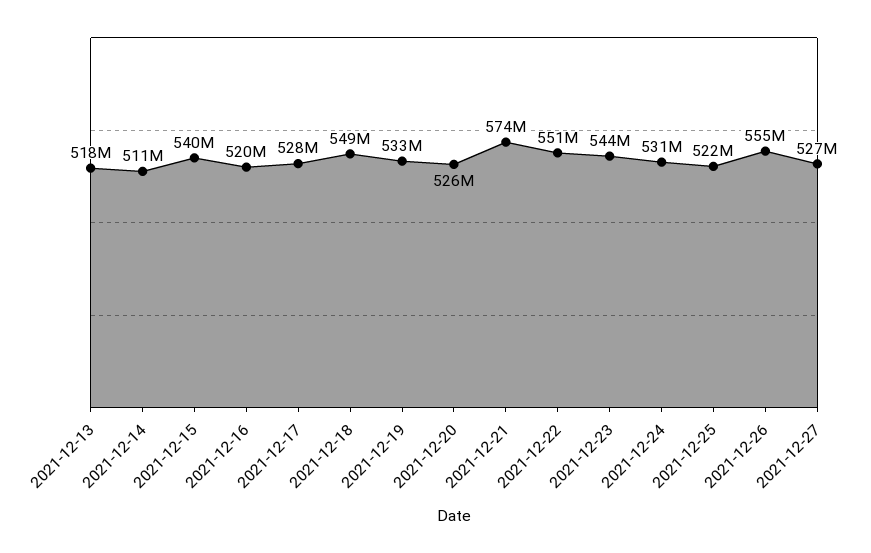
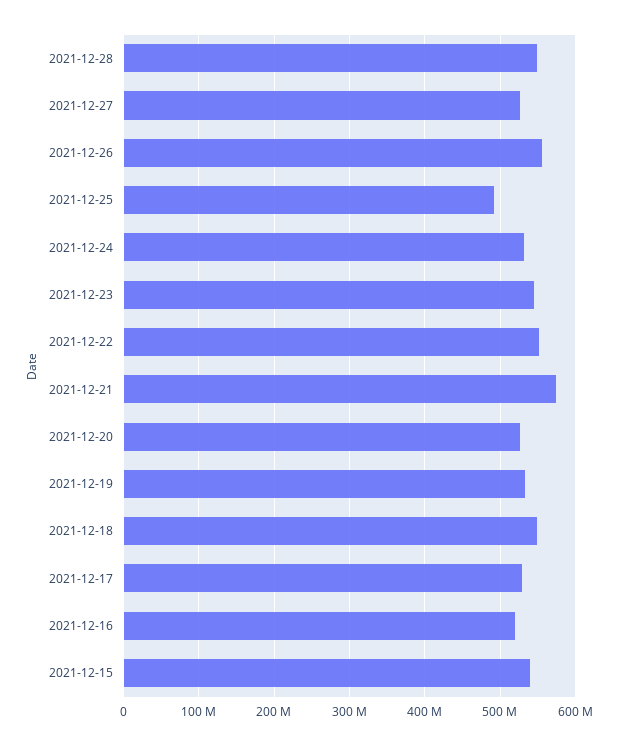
2021-12-13: 518000000 -> none
2021-12-14: 511000000 -> none
2021-12-25: 522000000 -> 490000000
2021-12-28: none -> 550000000

